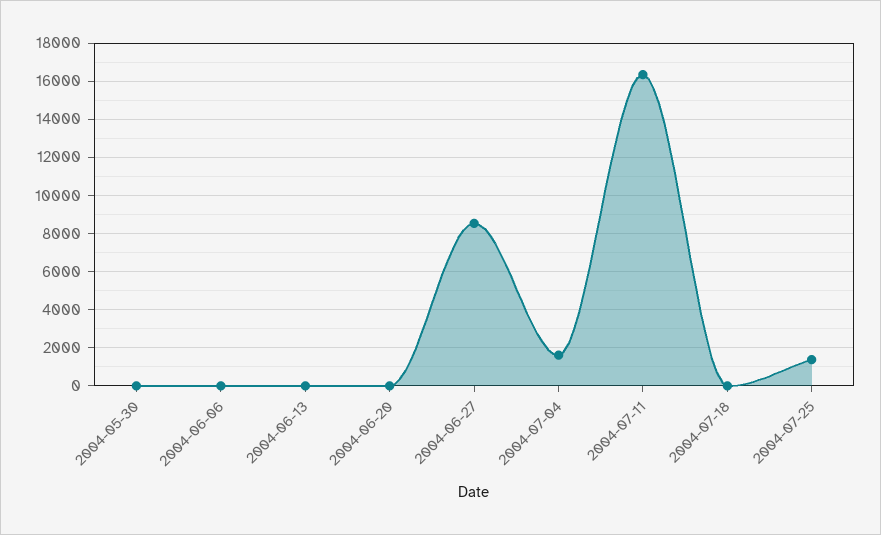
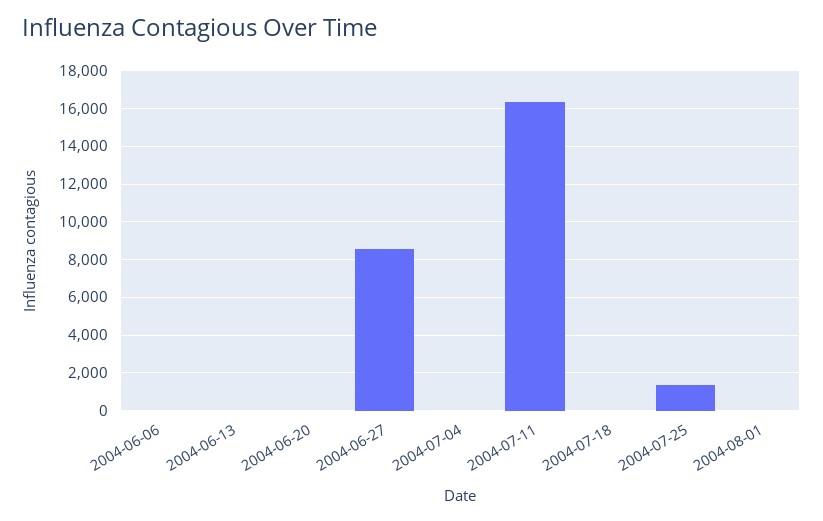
2004-05-30: 0 -> none
2004-07-04: 1500 -> 0
2004-08-01: none -> 0

